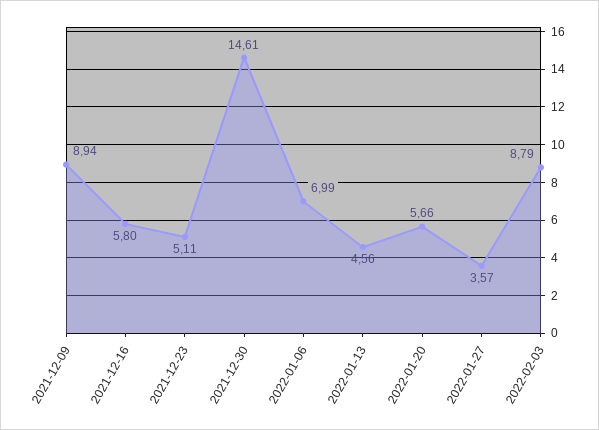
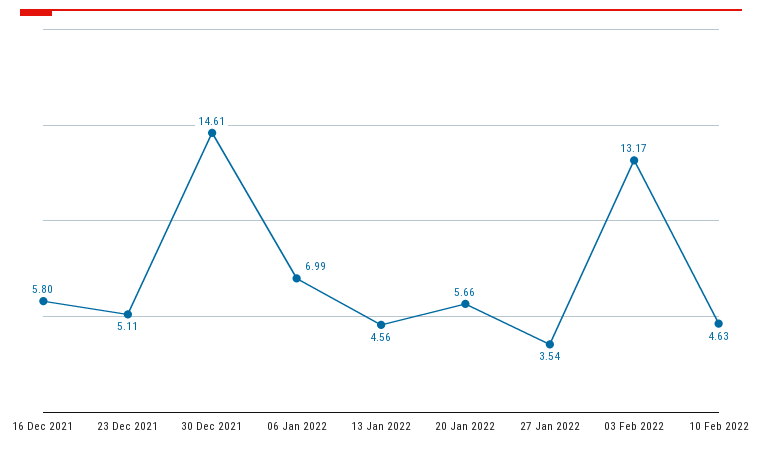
2021-12-09: 8.94 -> none
2022-01-27: 3.57 -> 3.54
2022-02-03: 8.79 -> 13.17
10 Feb 2022: none -> 4.63

